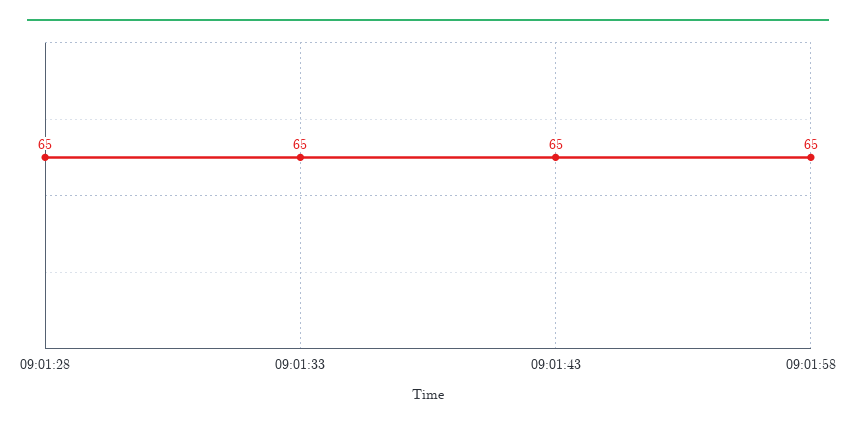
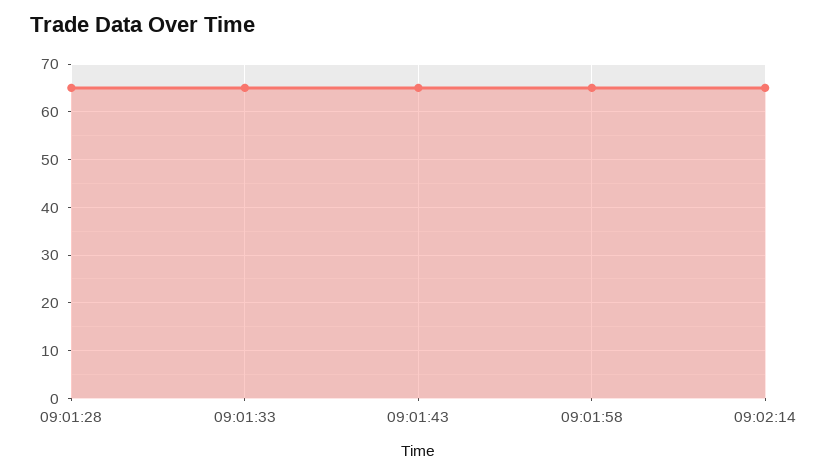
09:02:14: none -> 65

